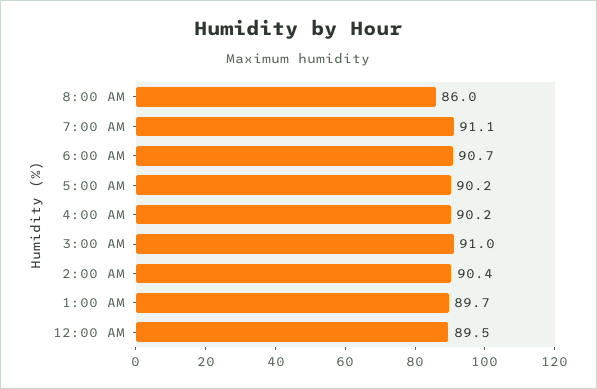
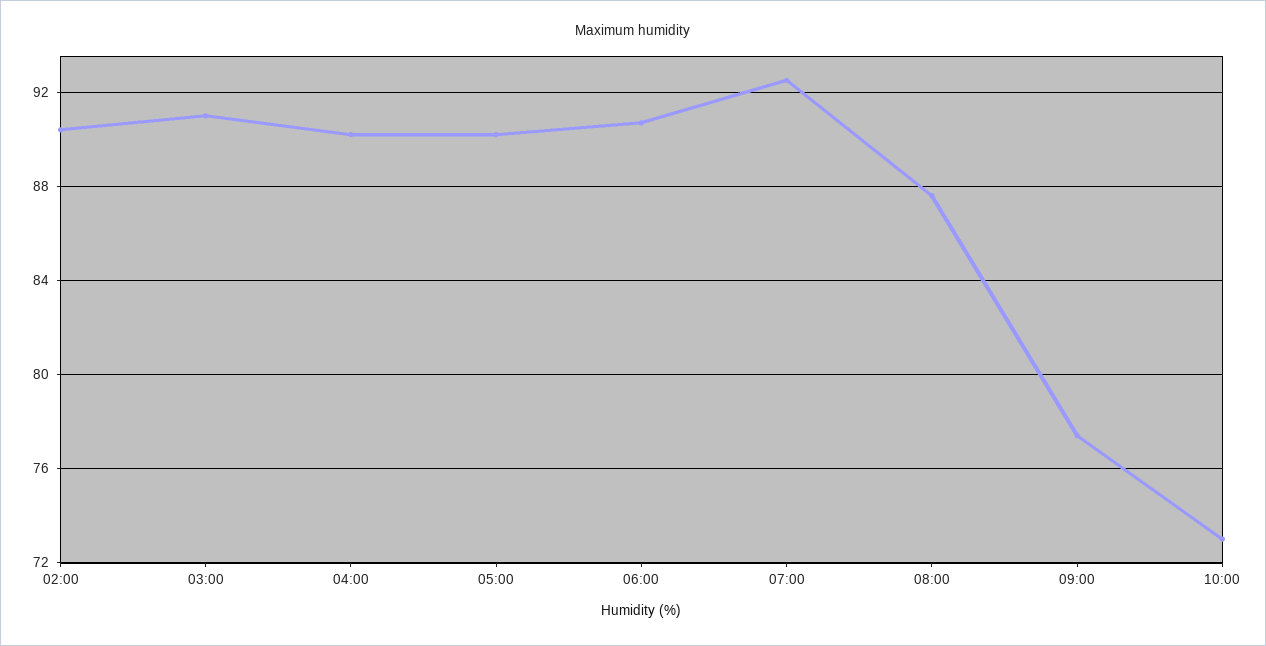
8:00 AM: 86 -> 87.5
7:00 AM: 91.1 -> 92.5
1:00 AM: 89.7 -> none
12:00 AM: 89.5 -> none
09:00: none -> 77.5
10:00: none -> 73

